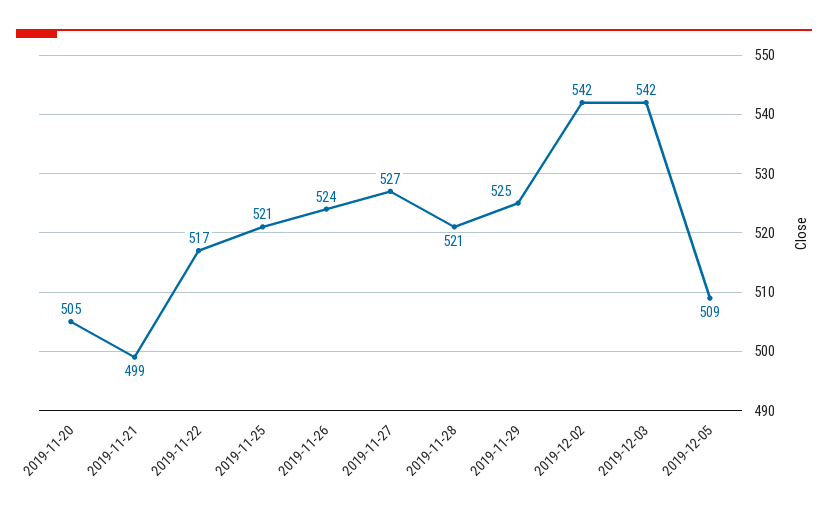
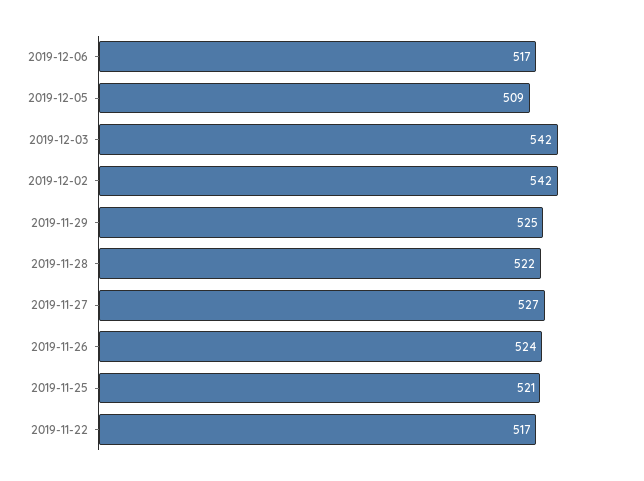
2019-11-20: 505 -> none
2019-11-21: 499 -> none
2019-11-28: 521 -> 522
2019-12-06: none -> 517

